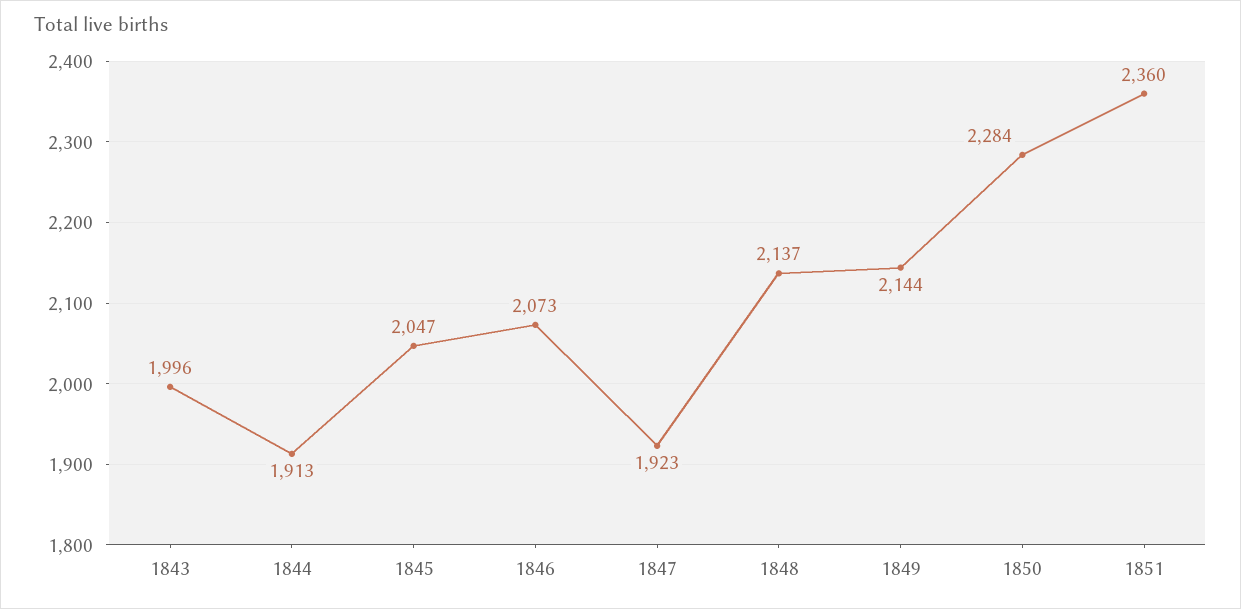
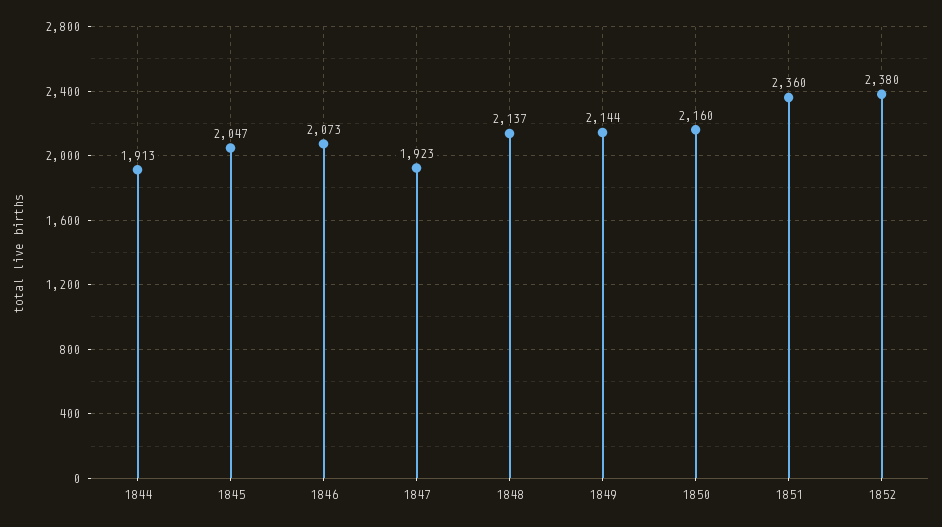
1843: 1996 -> none
1850: 2284 -> 2160
1852: none -> 2380

